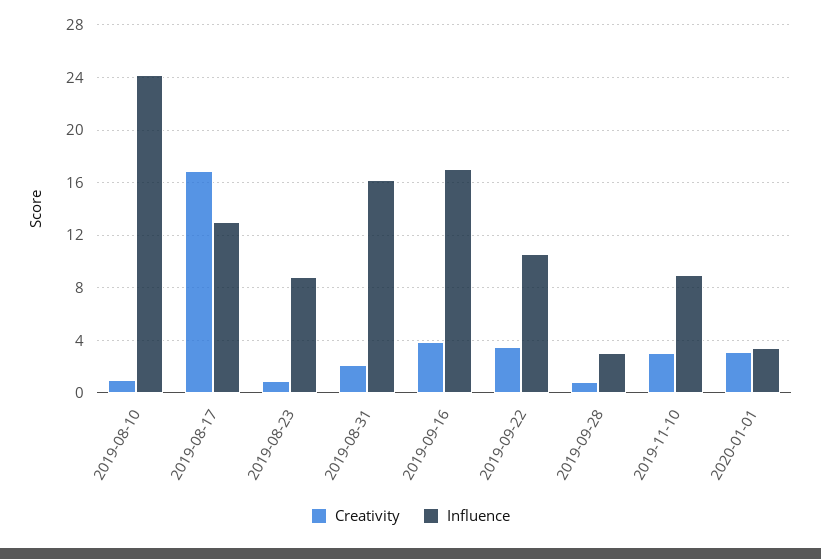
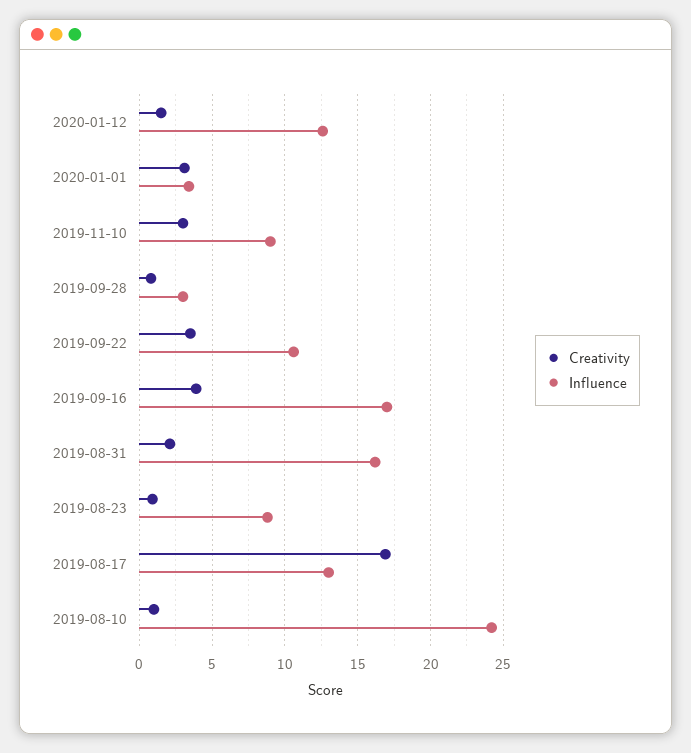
Creativity, 2020-01-12: none -> 1.5
Influence, 2020-01-12: none -> 12.5

